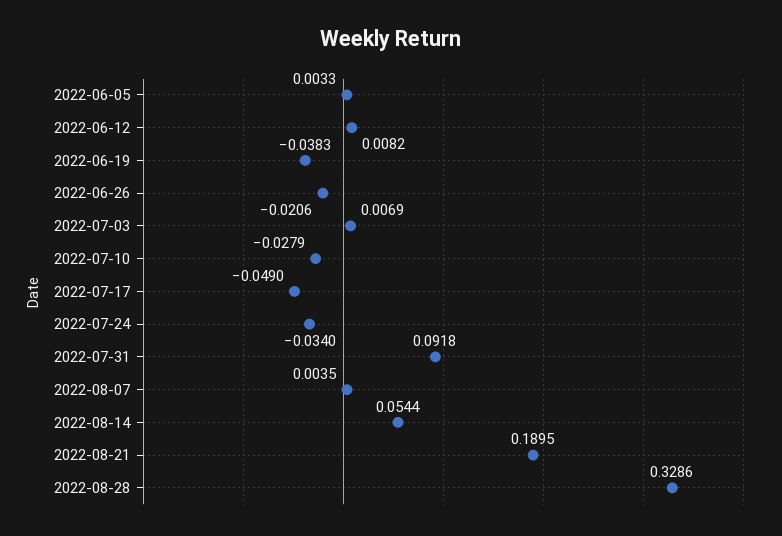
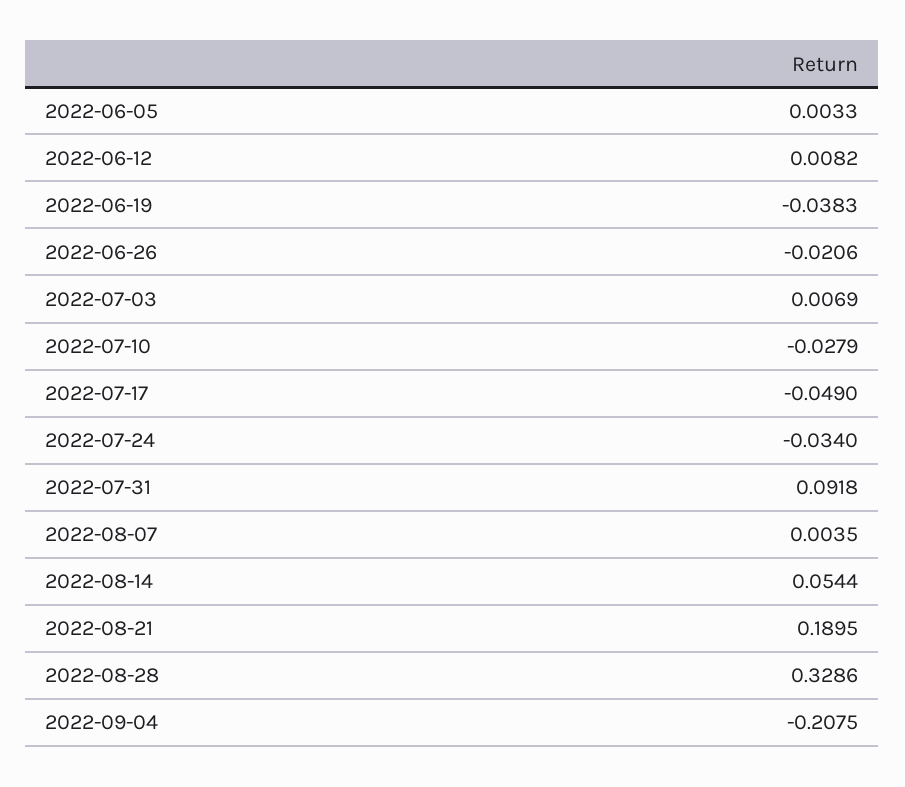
2022-09-04: none -> -0.2075

